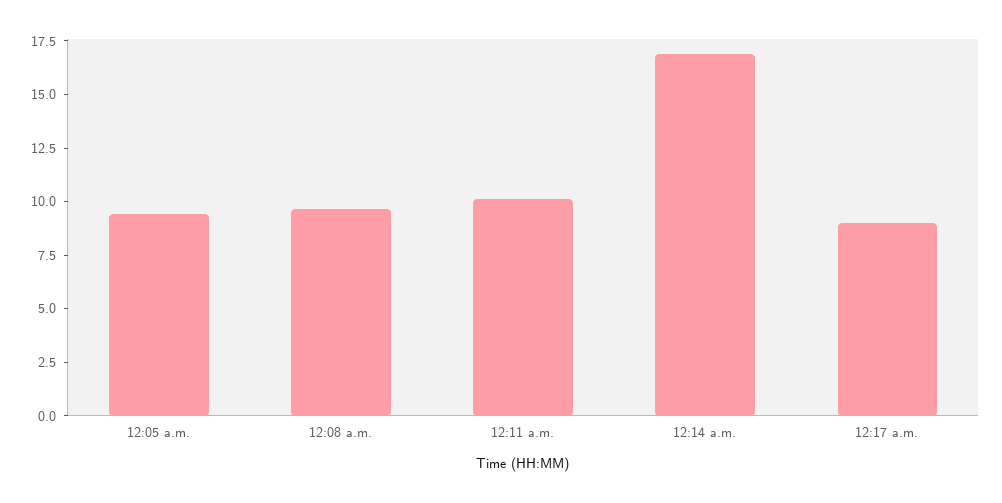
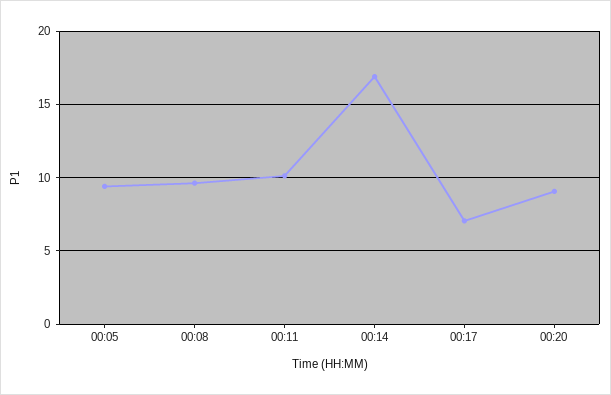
12:17 a.m.: 9 -> 7
00:20: none -> 9

